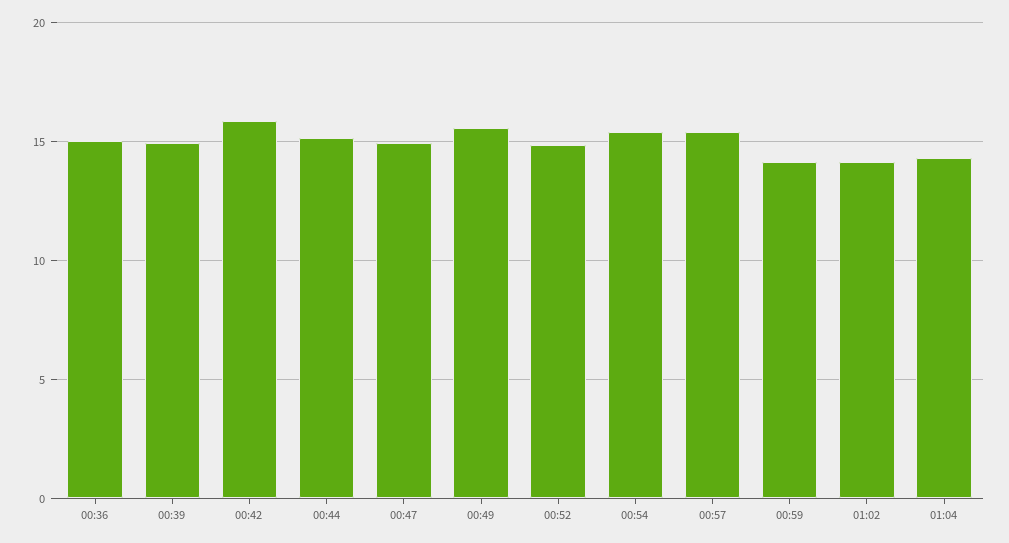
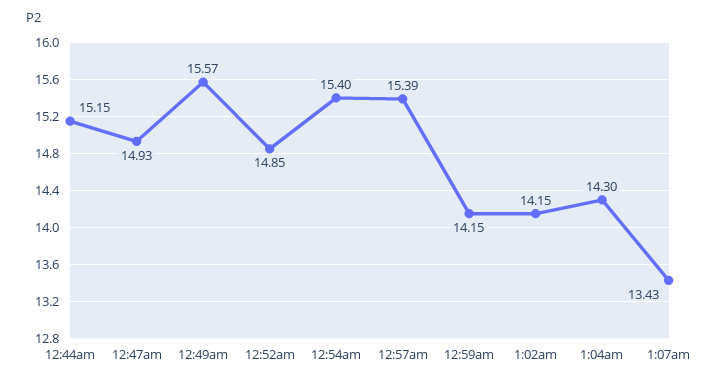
00:36: 15 -> none
00:39: 15 -> none
00:42: 16 -> none
1:07am: none -> 13.43

